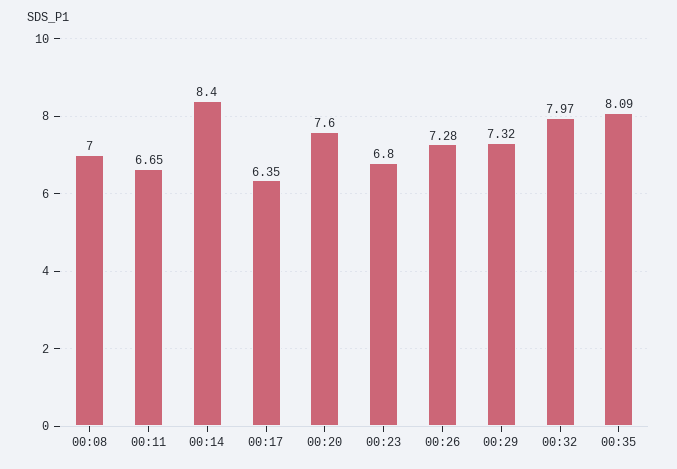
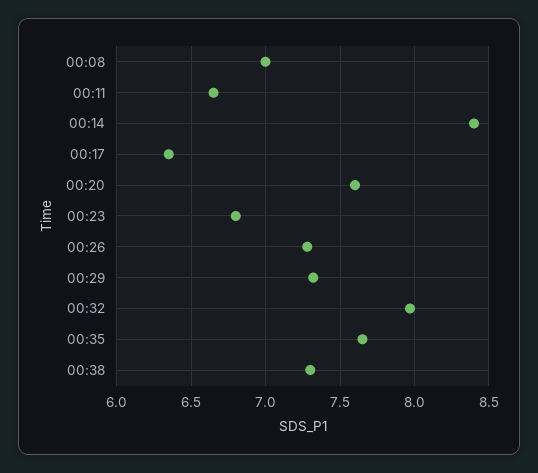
00:35: 8.09 -> 7.65
00:38: none -> 7.3

